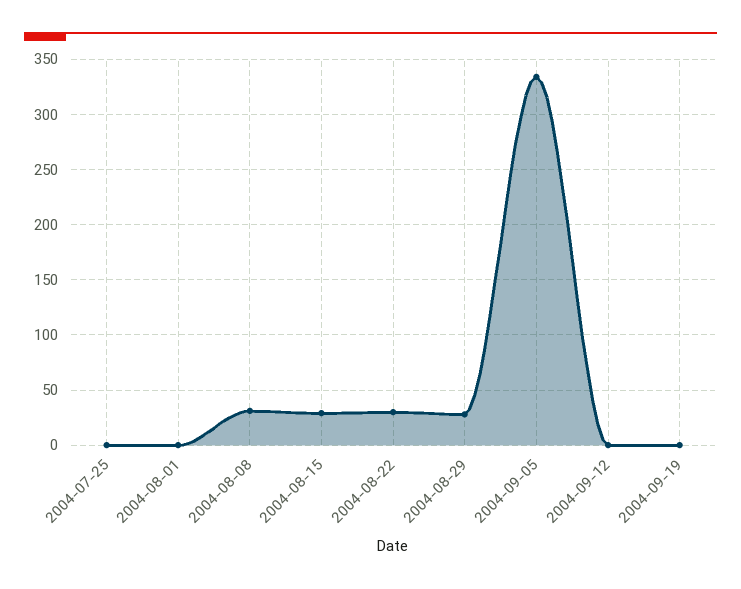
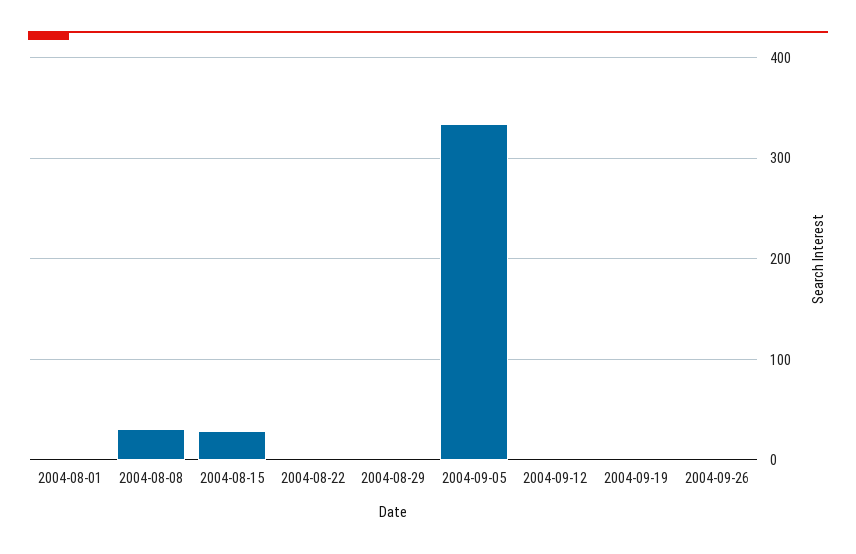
2004-07-25: 0 -> none
2004-08-22: 30 -> 0
2004-08-29: 30 -> 0
2004-09-26: none -> 0

